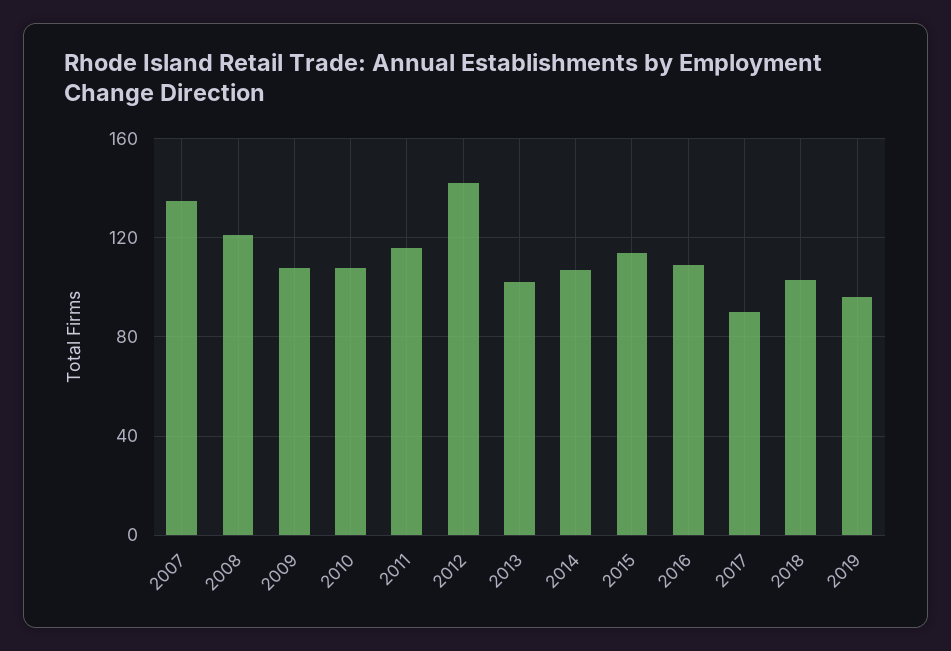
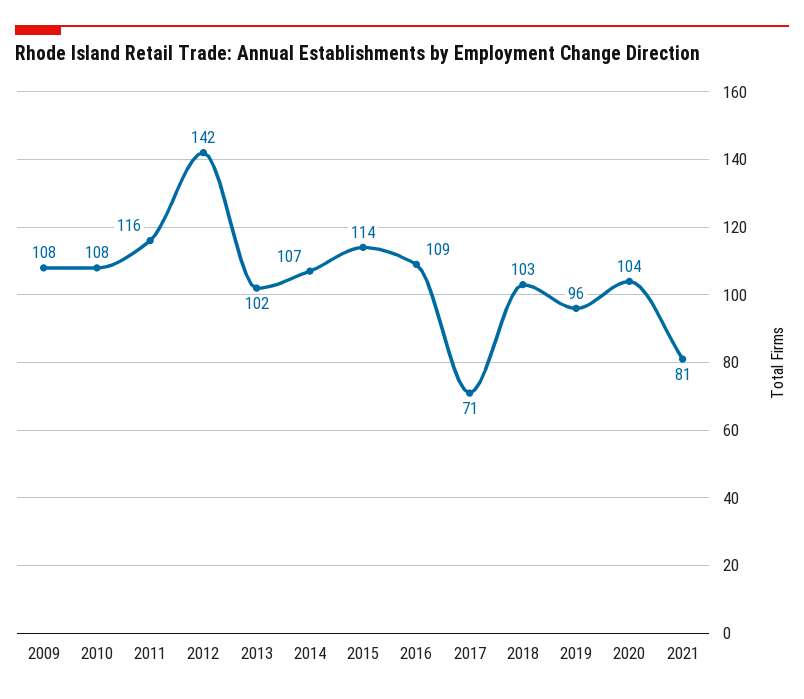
2007: 135 -> none
2008: 120 -> none
2017: 90 -> 71
2020: none -> 104
2021: none -> 81

